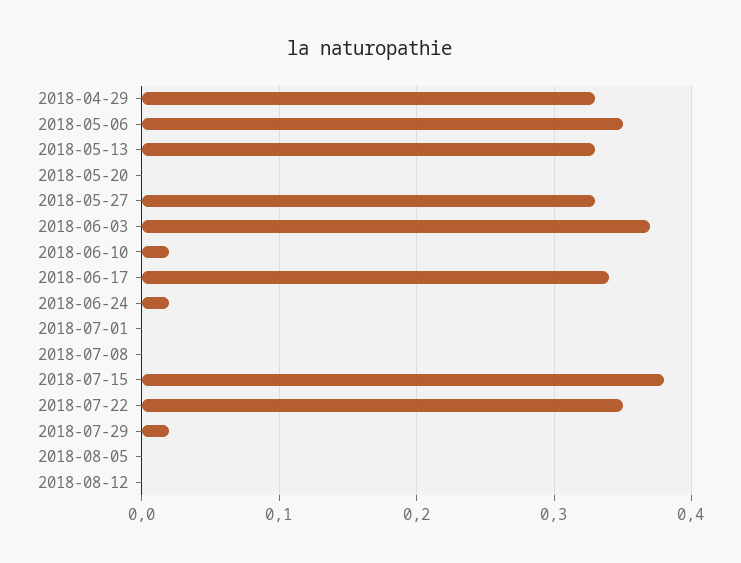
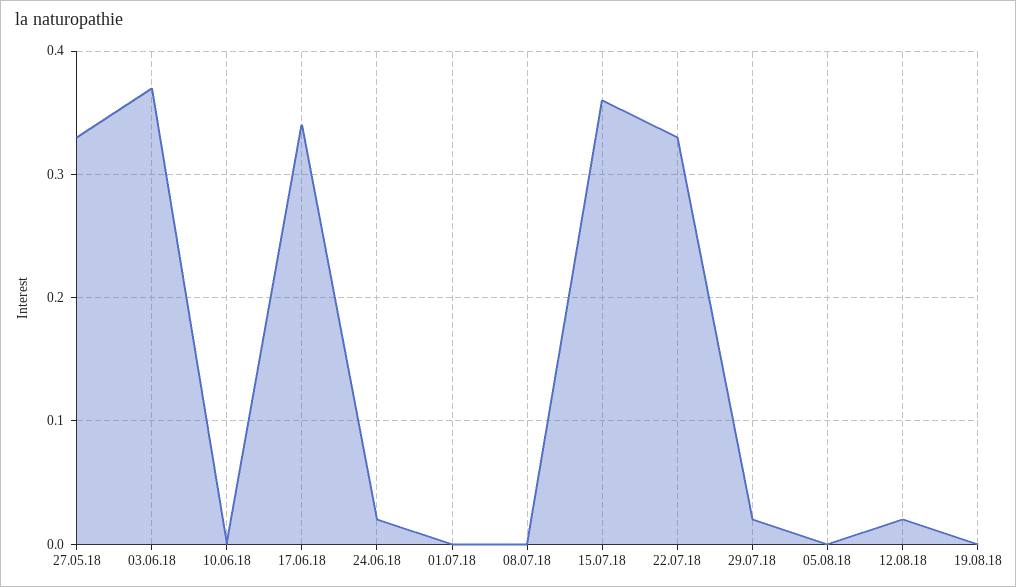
2018-04-29: 0.33 -> none
2018-05-06: 0.35 -> none
2018-05-13: 0.33 -> none
2018-05-20: 0 -> none
2018-06-10: 0.02 -> 0
2018-07-15: 0.38 -> 0.36
2018-07-22: 0.35 -> 0.33
2018-08-12: 0 -> 0.02
19.08.18: none -> 0

